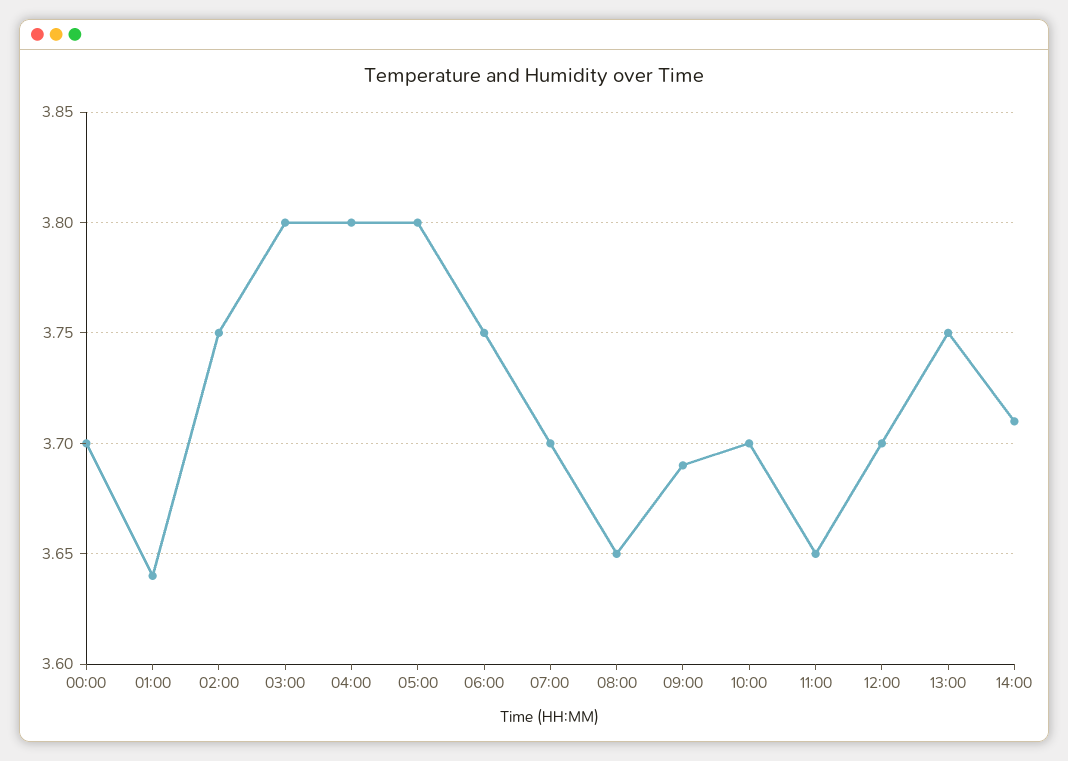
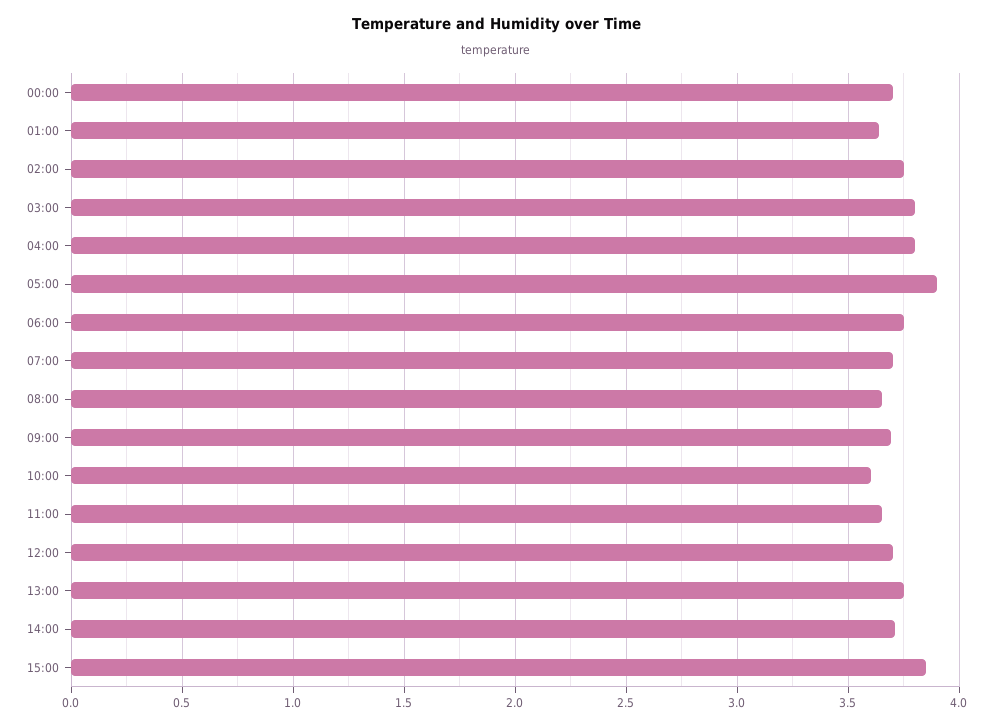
05:00: 3.8 -> 3.9
10:00: 3.7 -> 3.6
15:00: none -> 3.85

